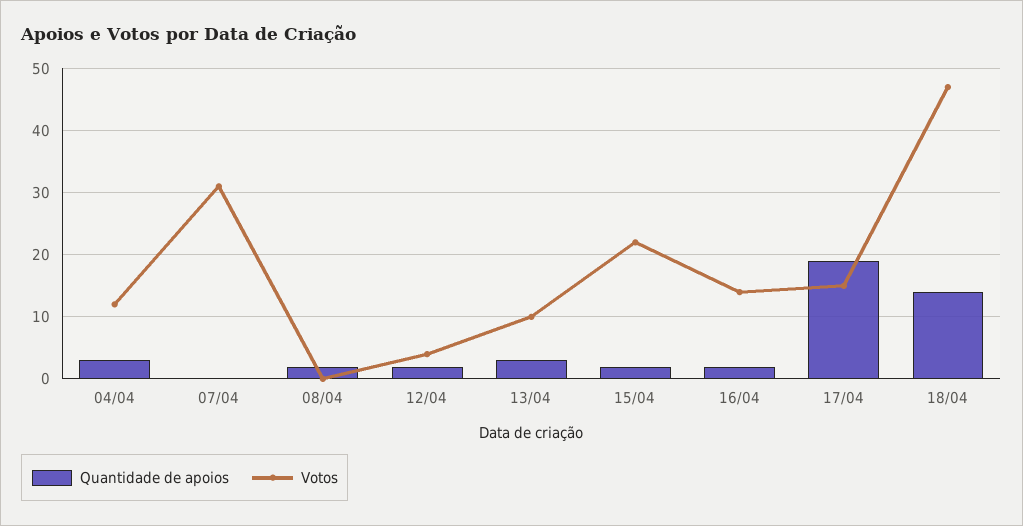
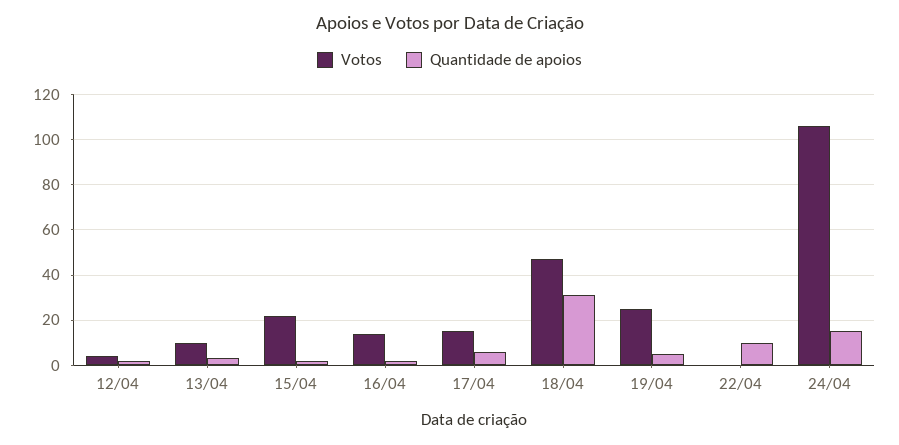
Quantidade de apoios, 04/04: 3 -> none
Votos, 04/04: 12 -> none
Quantidade de apoios, 07/04: 0 -> none
Votos, 07/04: 31 -> none
Quantidade de apoios, 08/04: 2 -> none
Votos, 08/04: 0 -> none
Quantidade de apoios, 17/04: 19 -> 5
Quantidade de apoios, 18/04: 14 -> 30
Votos, 19/04: none -> 25
Quantidade de apoios, 19/04: none -> 5
Votos, 22/04: none -> 0
Quantidade de apoios, 22/04: none -> 10
Votos, 24/04: none -> 105
Quantidade de apoios, 24/04: none -> 15

